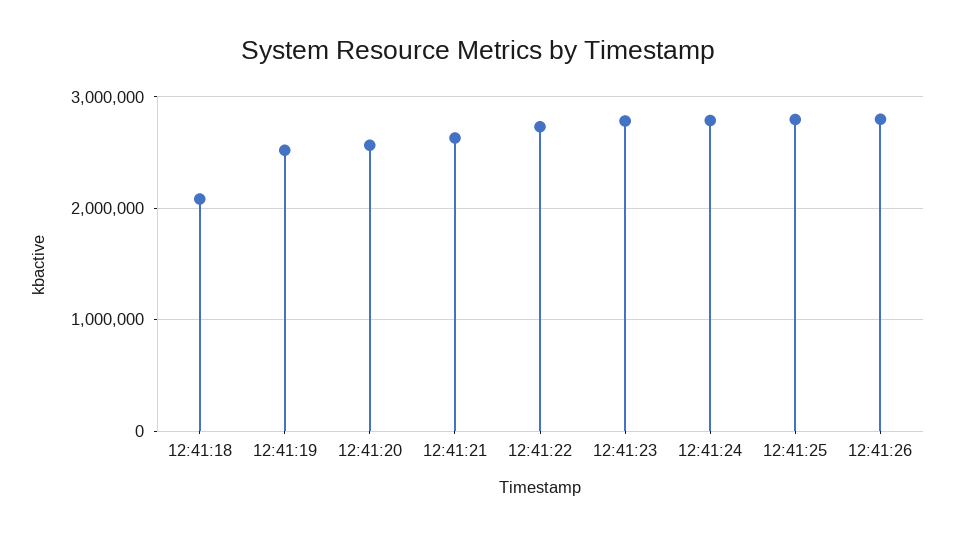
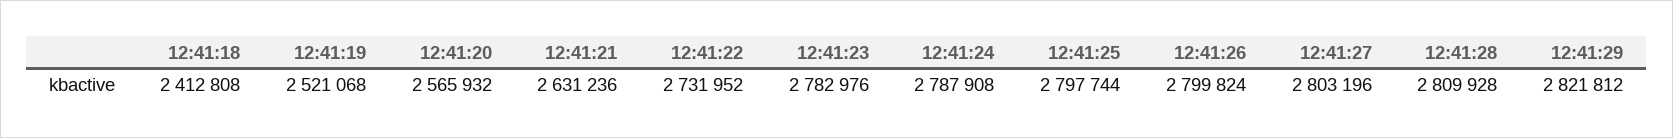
12:41:18: 2100000 -> 2412808
12:41:27: none -> 2803196
12:41:28: none -> 2809928
12:41:29: none -> 2821812

